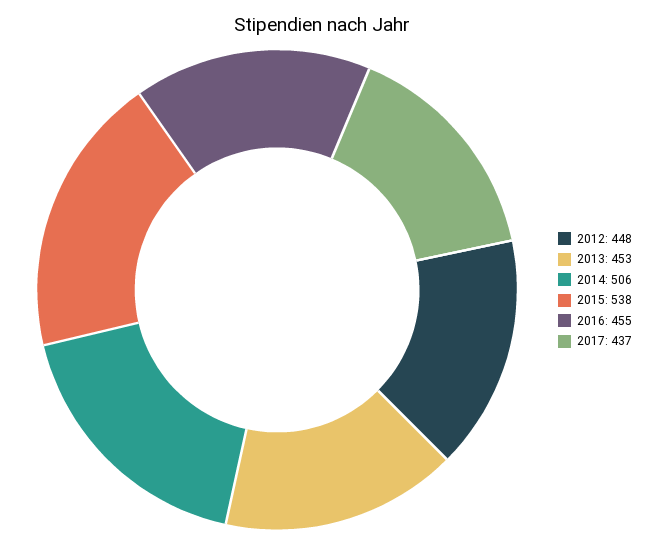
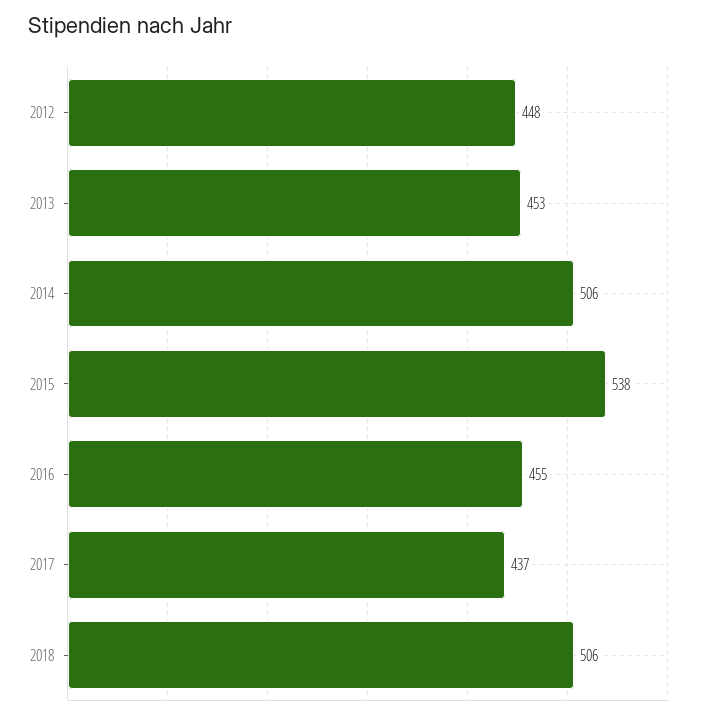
2018: none -> 506

